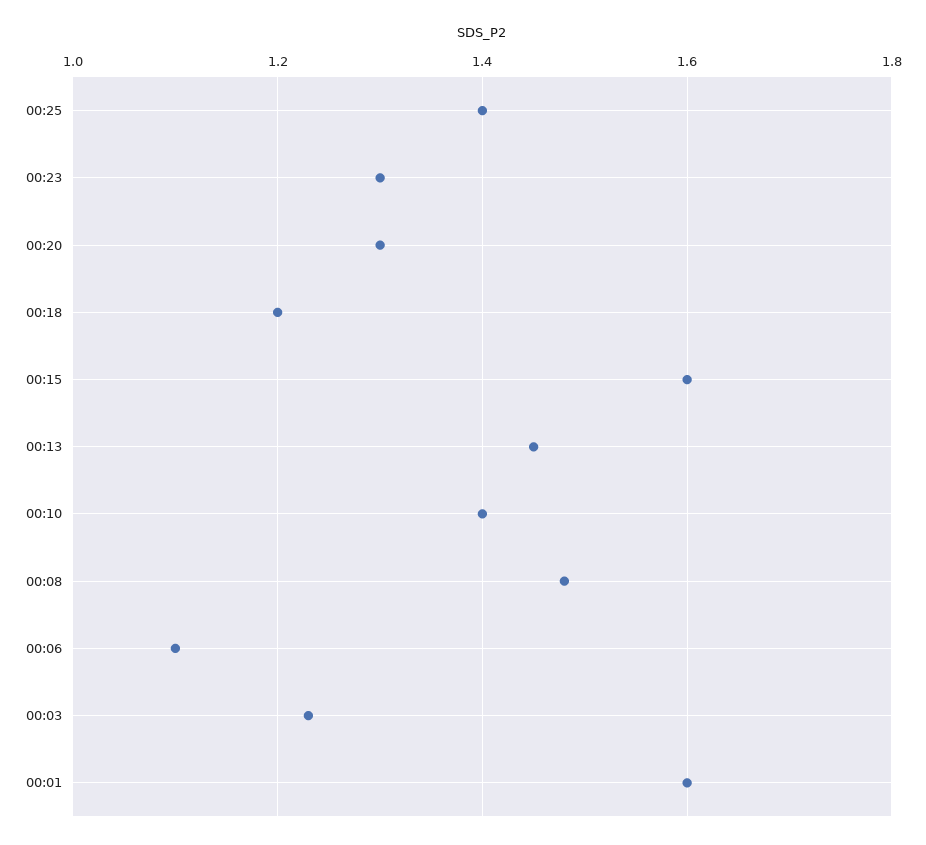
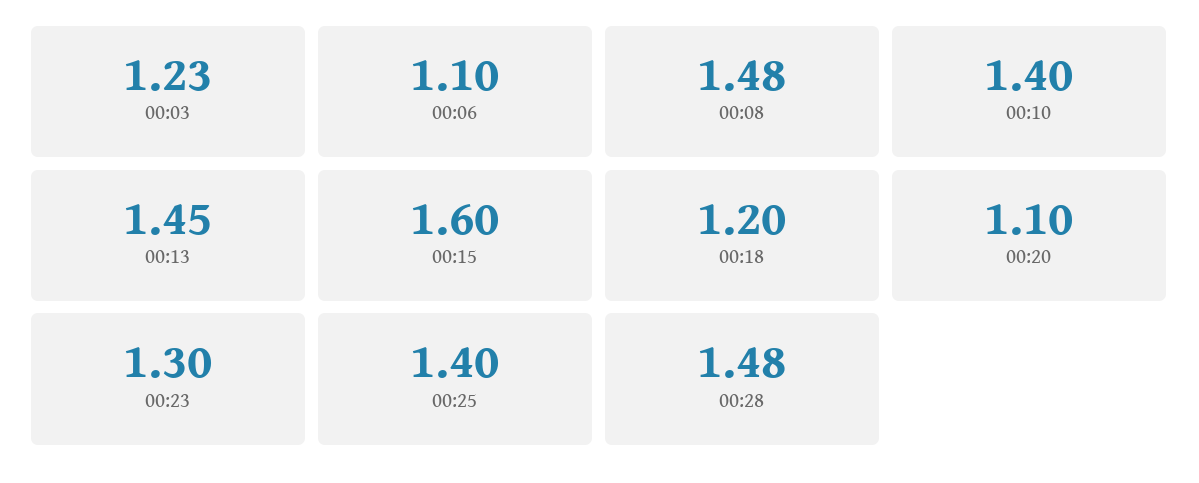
00:20: 1.3 -> 1.1
00:01: 1.6 -> none
00:28: none -> 1.48

